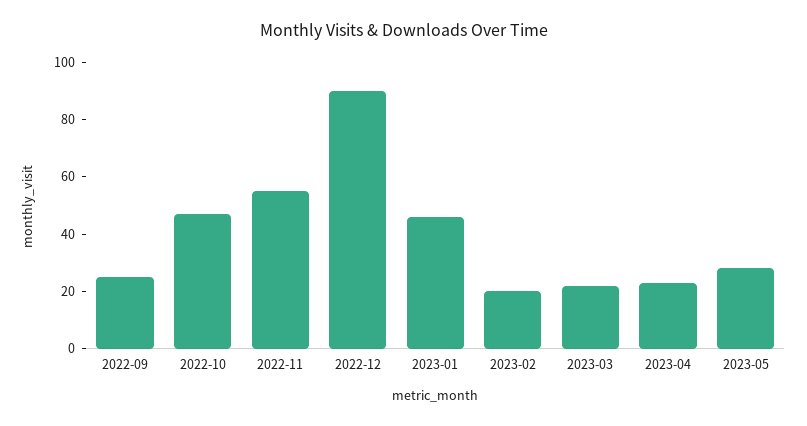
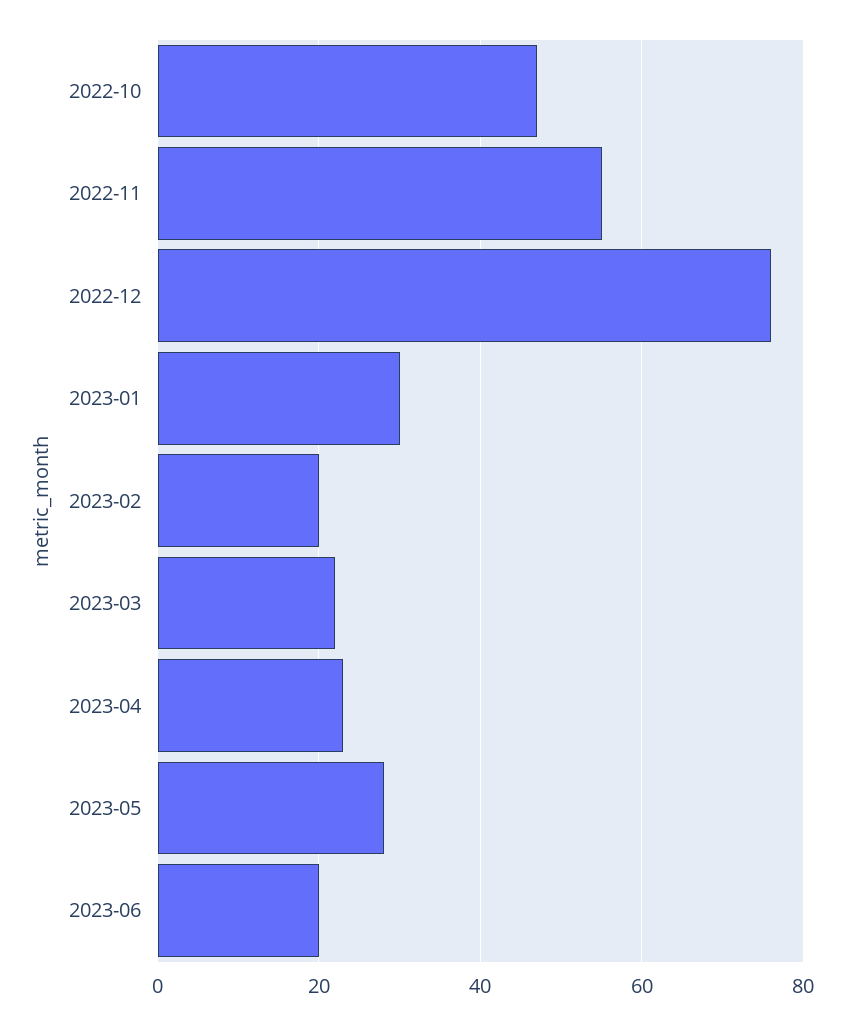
2022-09: 25 -> none
2022-12: 90 -> 75
2023-01: 45 -> 30
2023-06: none -> 20

